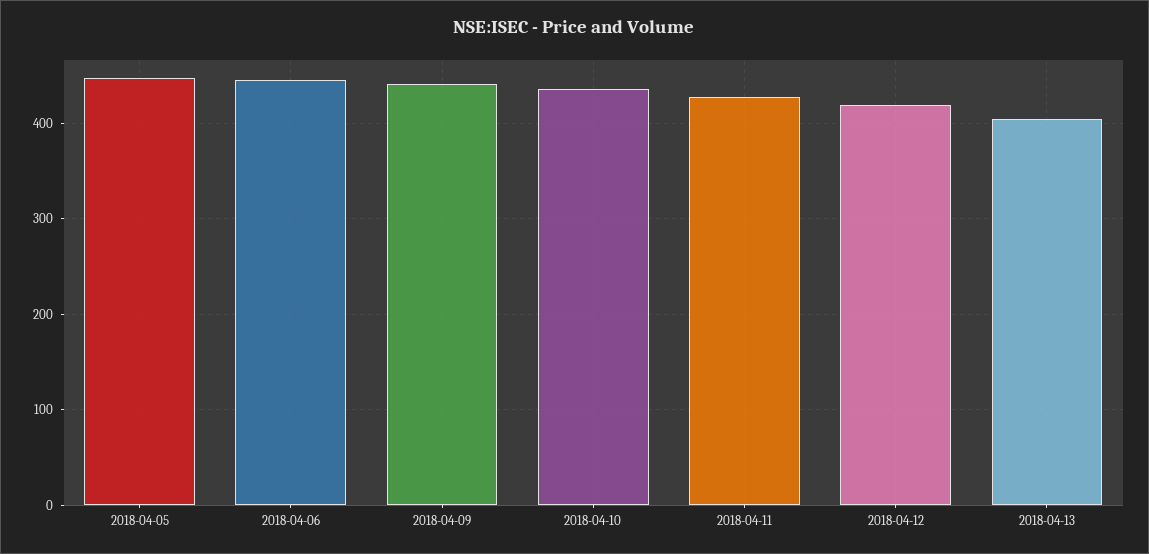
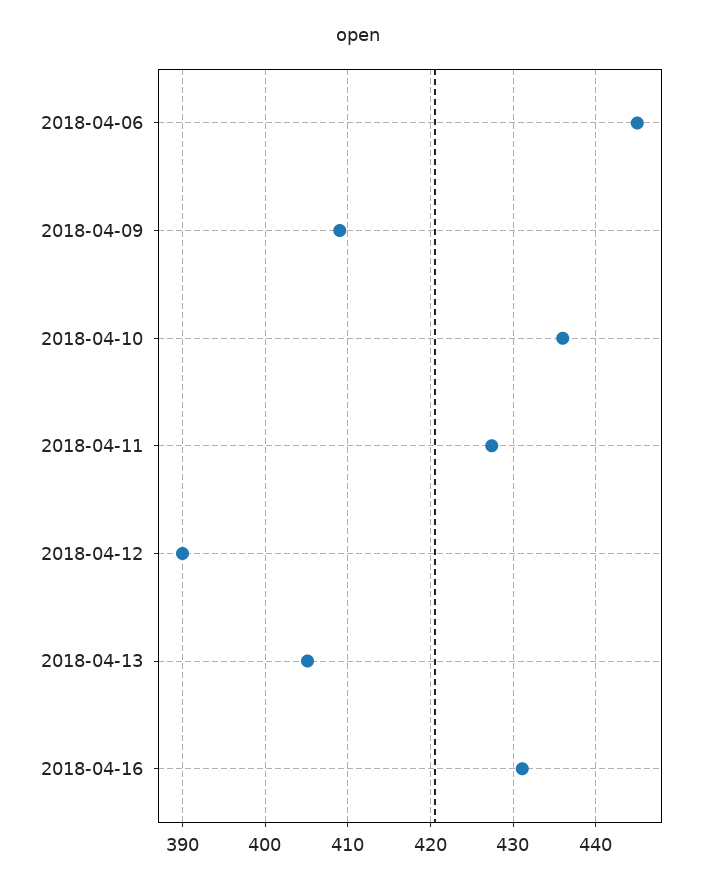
2018-04-05: 450 -> none
2018-04-09: 440 -> 409
2018-04-12: 420 -> 390
2018-04-16: none -> 431

